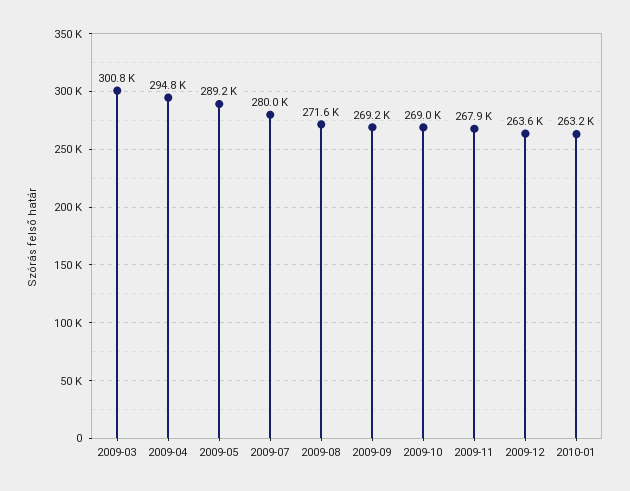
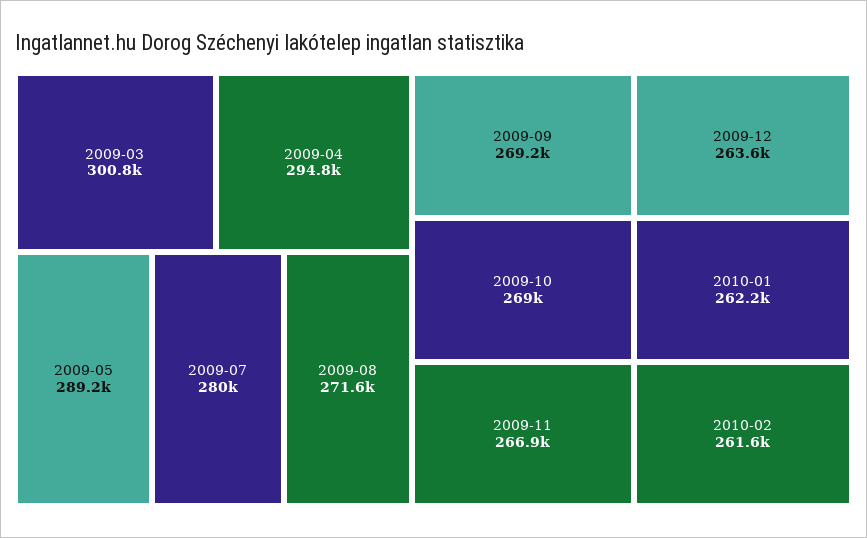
2009-11: 267900 -> 266900
2010-01: 263200 -> 262200
2010-02: none -> 261600

